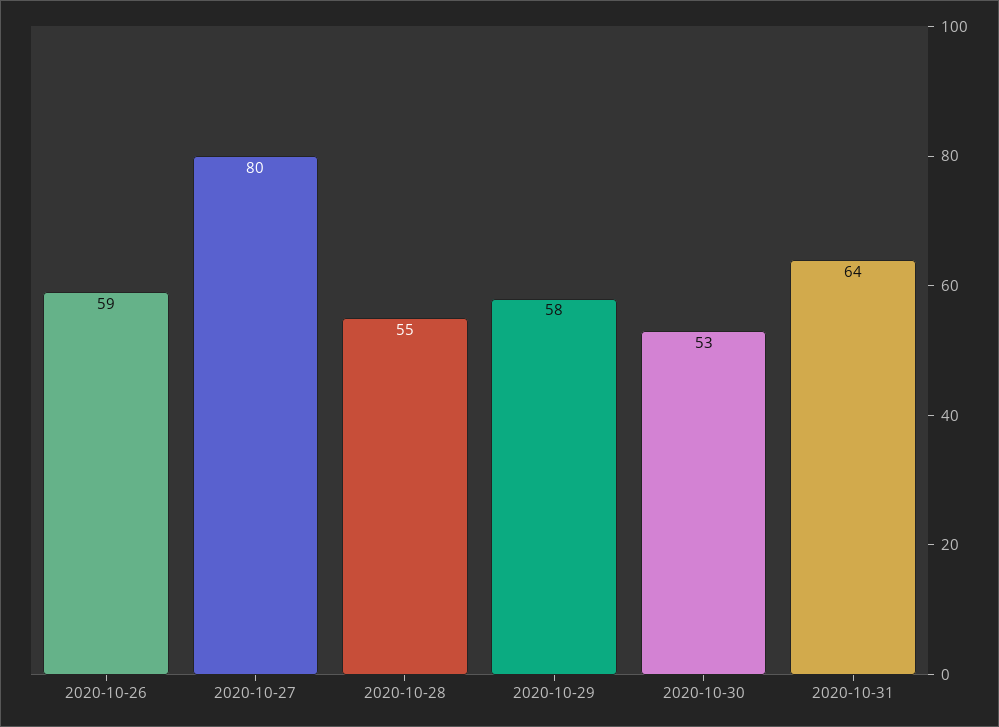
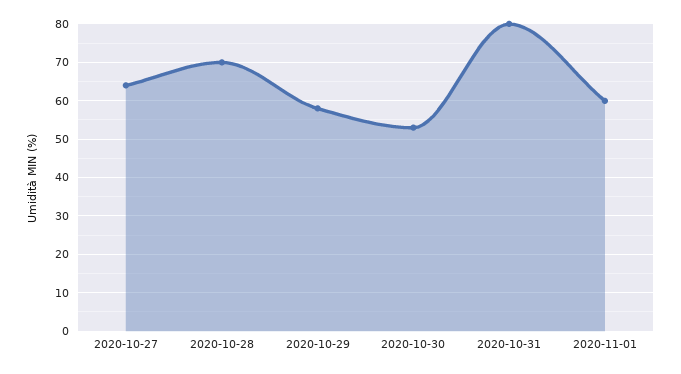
2020-10-26: 59 -> none
2020-10-27: 80 -> 65
2020-10-28: 55 -> 70
2020-10-31: 64 -> 80
2020-11-01: none -> 60

